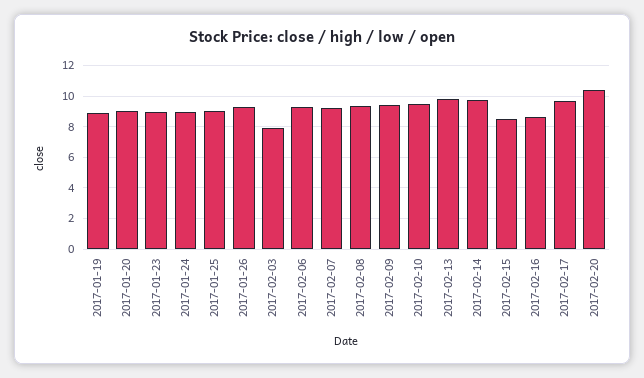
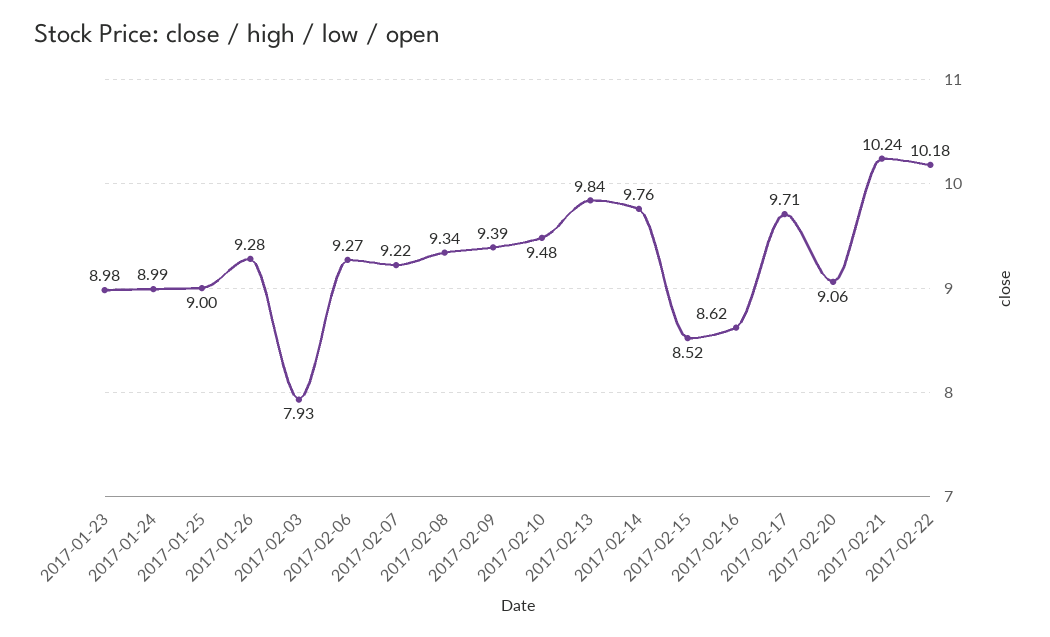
2017-01-19: 9 -> none
2017-01-20: 9 -> none
2017-02-20: 10.5 -> 9.06
2017-02-21: none -> 10.24
2017-02-22: none -> 10.18

